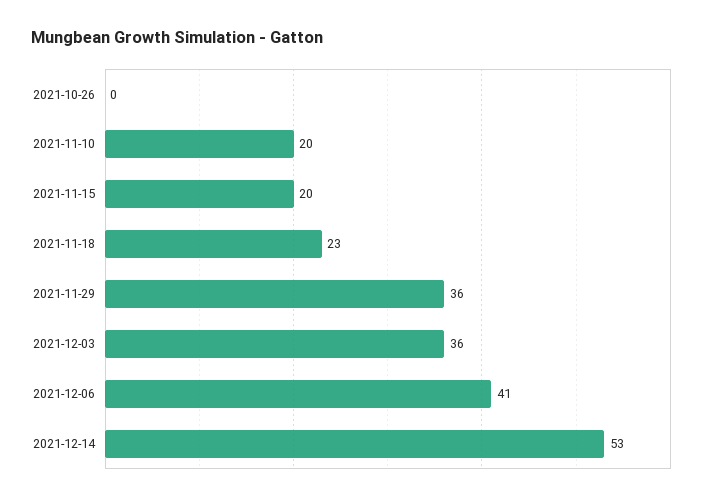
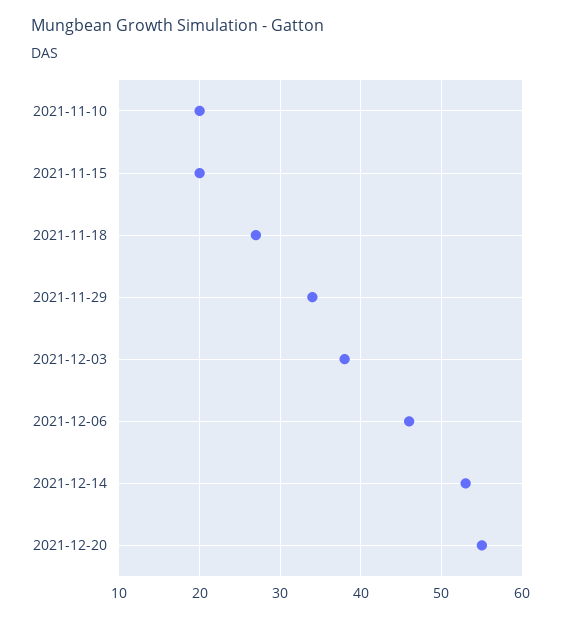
2021-10-26: 0 -> none
2021-11-18: 23 -> 27
2021-11-29: 36 -> 34
2021-12-03: 36 -> 38
2021-12-06: 41 -> 46
2021-12-20: none -> 55

